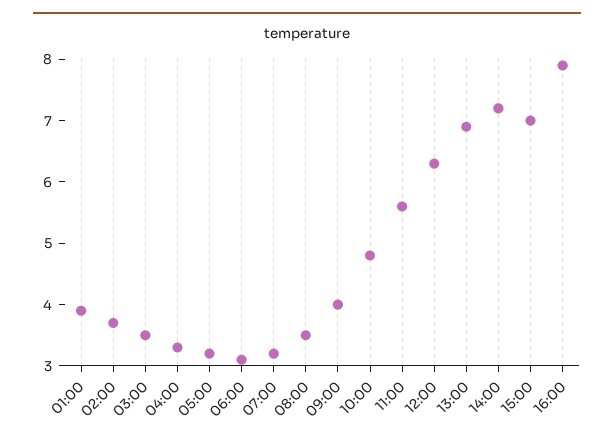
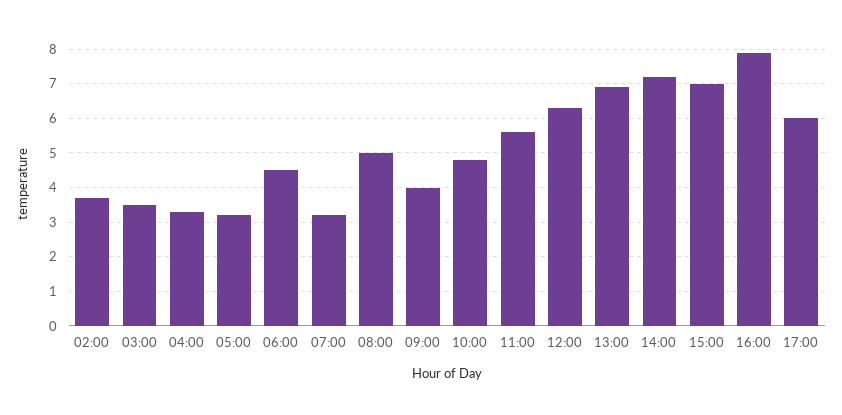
01:00: 4 -> none
06:00: 3 -> 4.5
08:00: 3.5 -> 5
17:00: none -> 6

